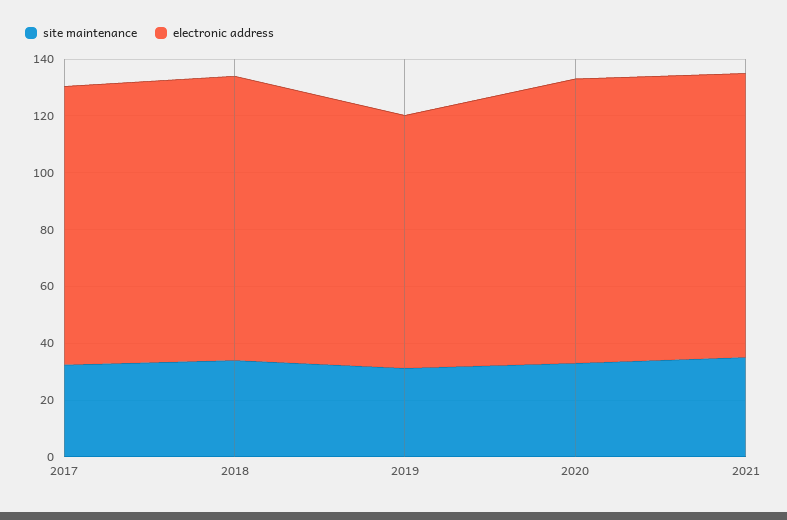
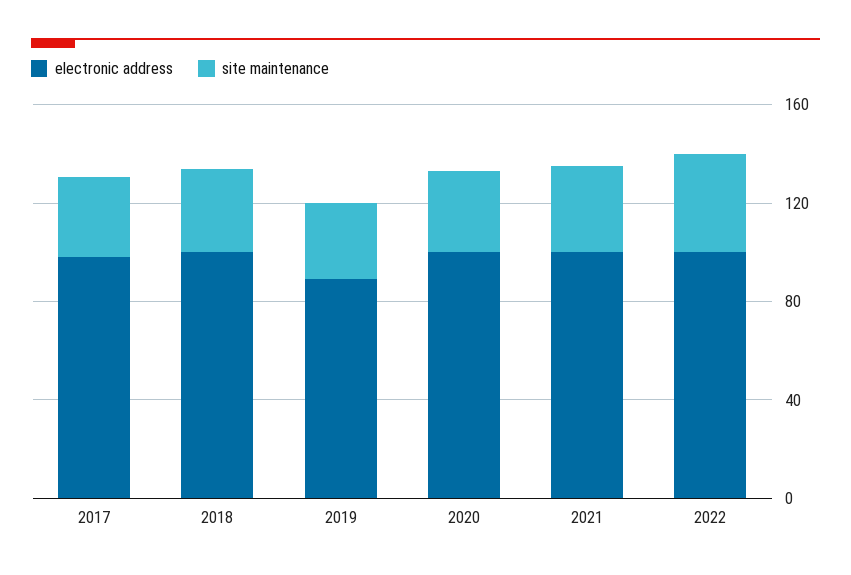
electronic address, 2022: none -> 100
site maintenance, 2022: none -> 40

